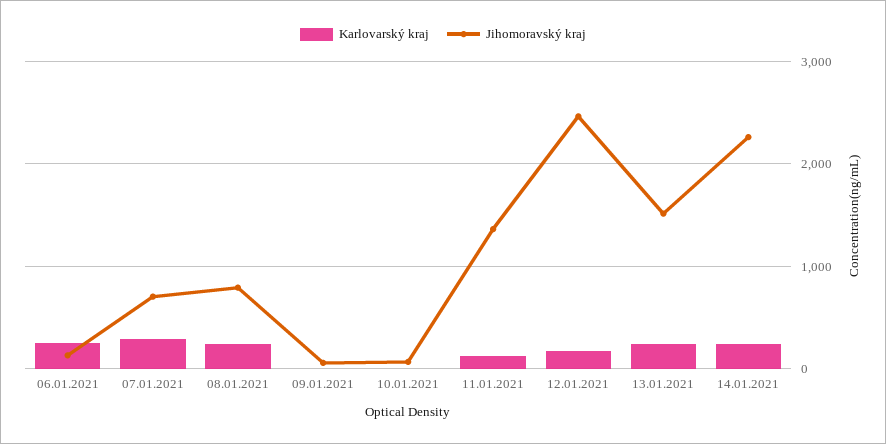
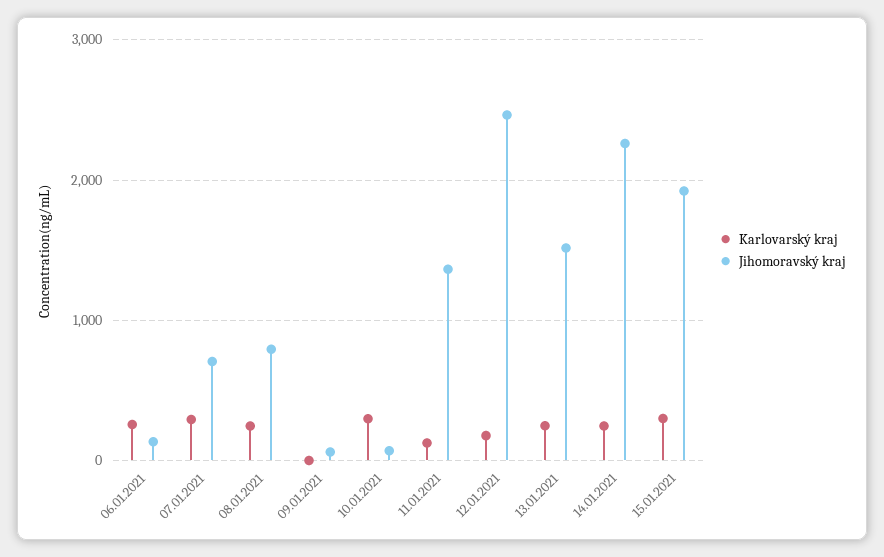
Karlovarský kraj, 10.01.2021: 0 -> 300
Karlovarský kraj, 15.01.2021: none -> 300
Jihomoravský kraj, 15.01.2021: none -> 1900

